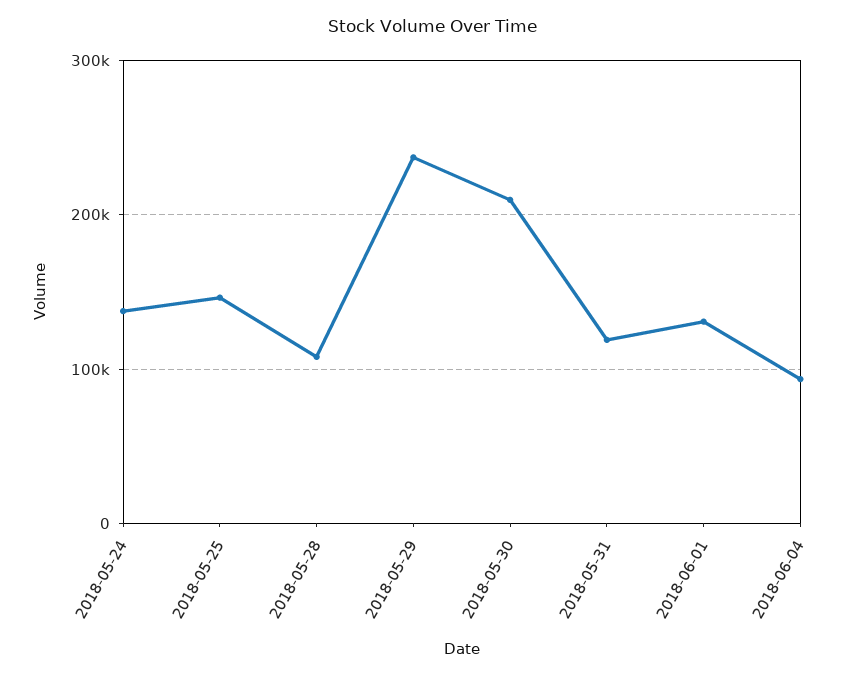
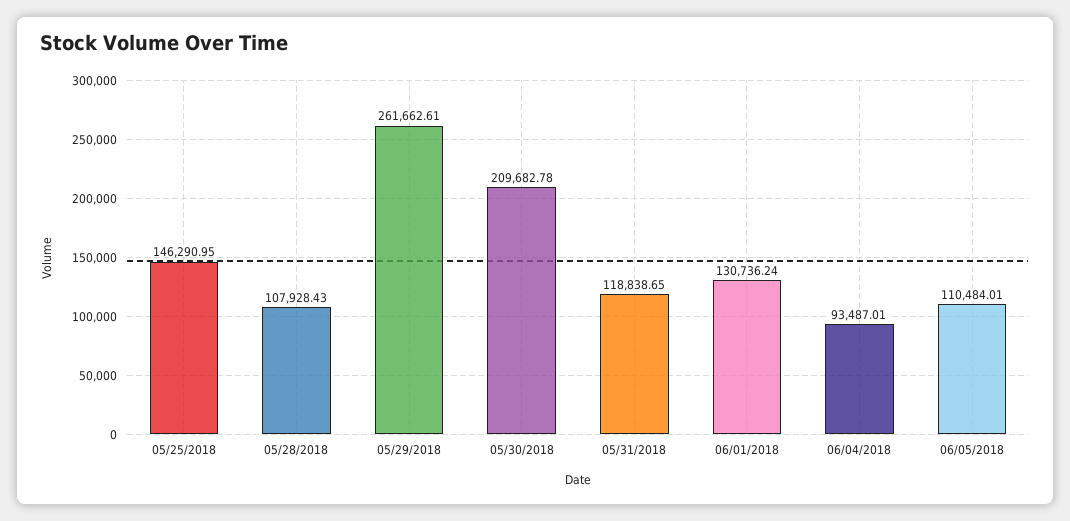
2018-05-24: 140000 -> none
2018-05-29: 240000 -> 261662.61
06/05/2018: none -> 110484.01

